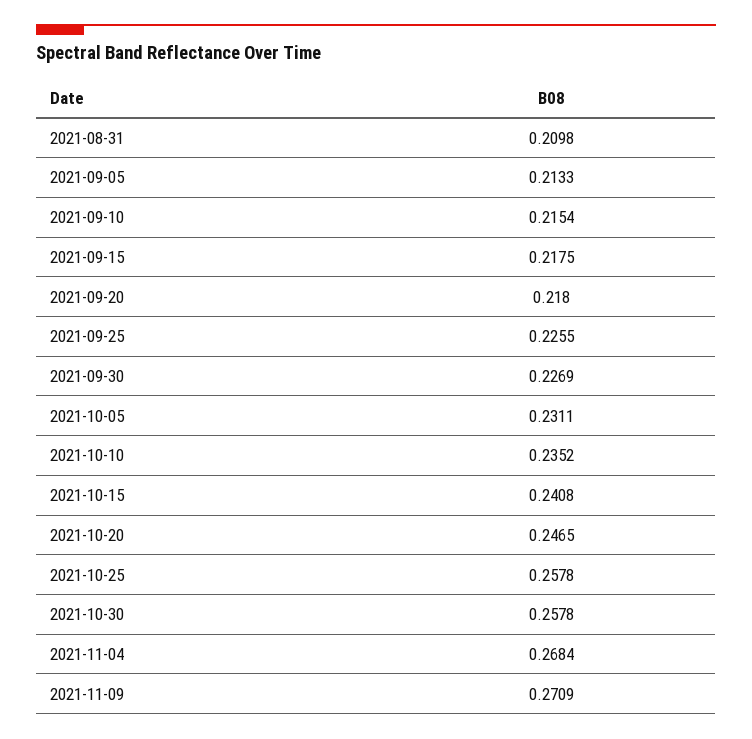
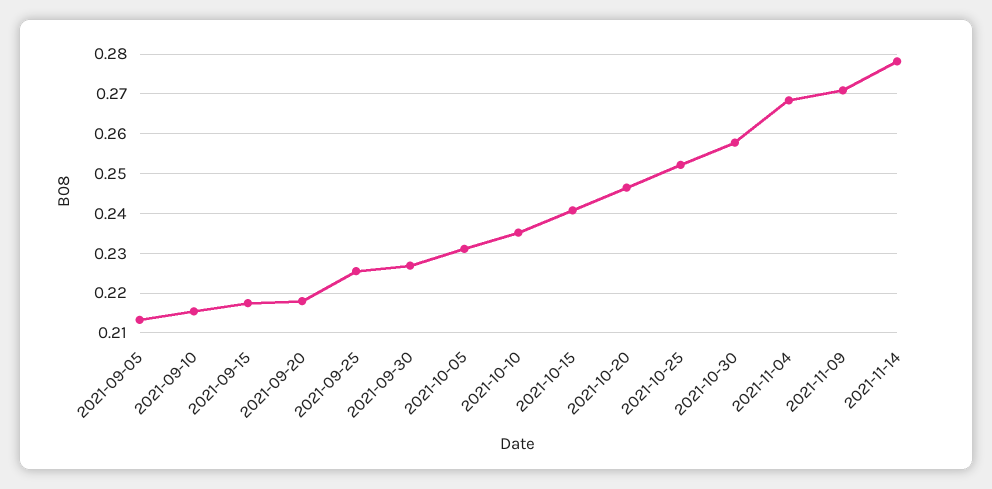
2021-08-31: 0.2098 -> none
2021-10-25: 0.2578 -> 0.252
2021-11-14: none -> 0.278

